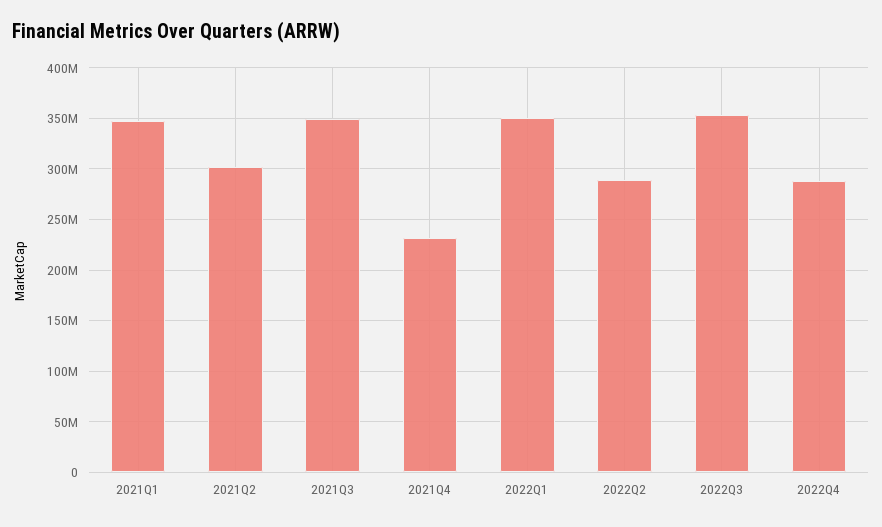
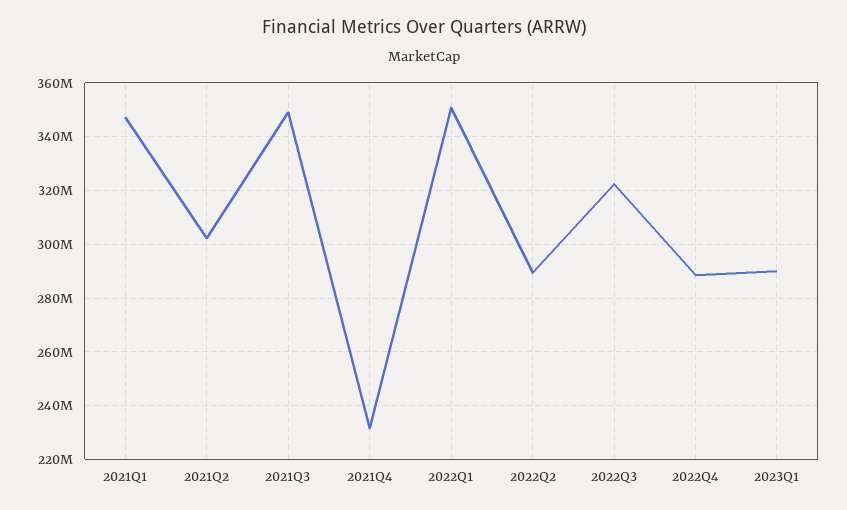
2022Q3: 350000000 -> 322500000
2023Q1: none -> 290000000

